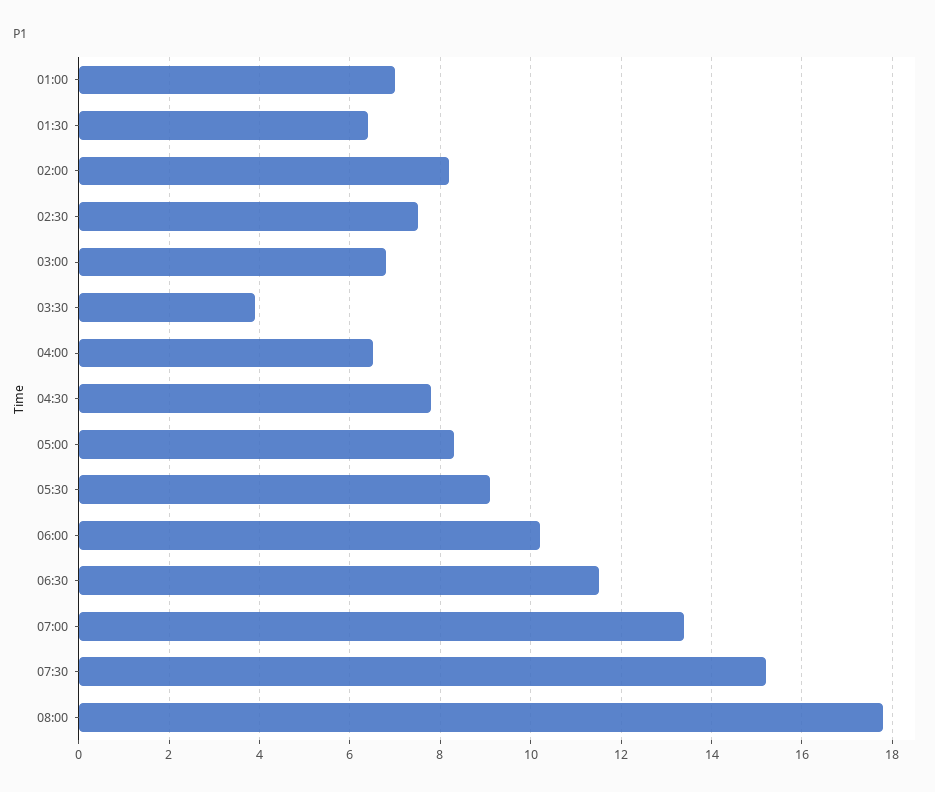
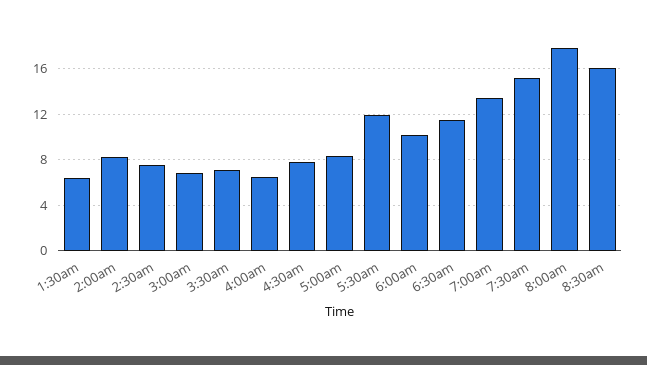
01:00: 7 -> none
03:30: 4 -> 7
05:30: 9 -> 12
8:30am: none -> 16

